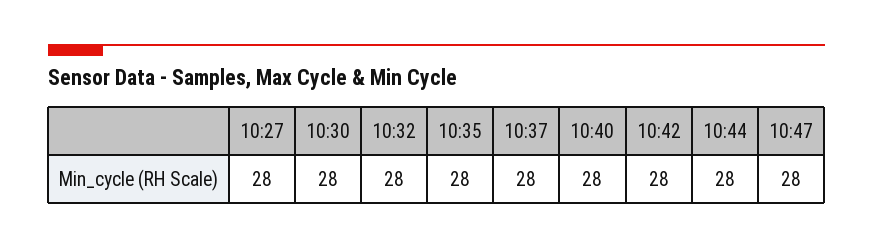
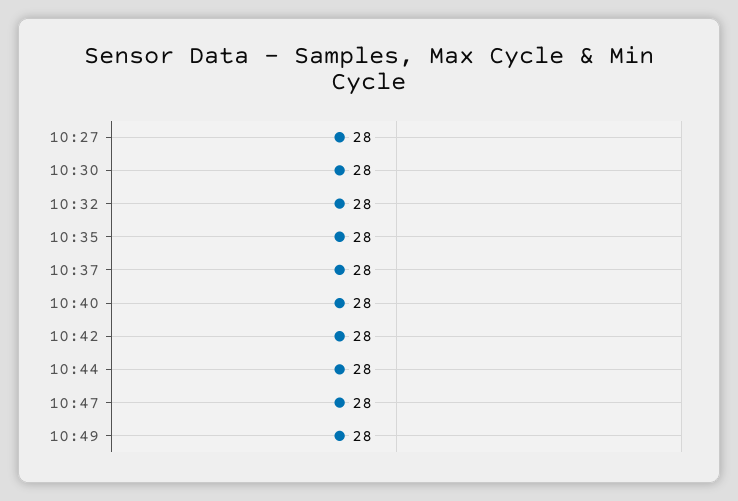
10:49: none -> 28

